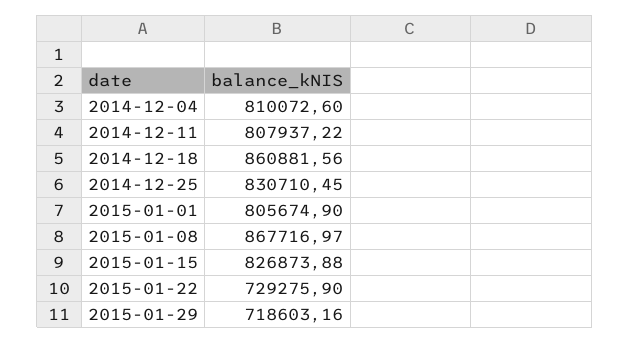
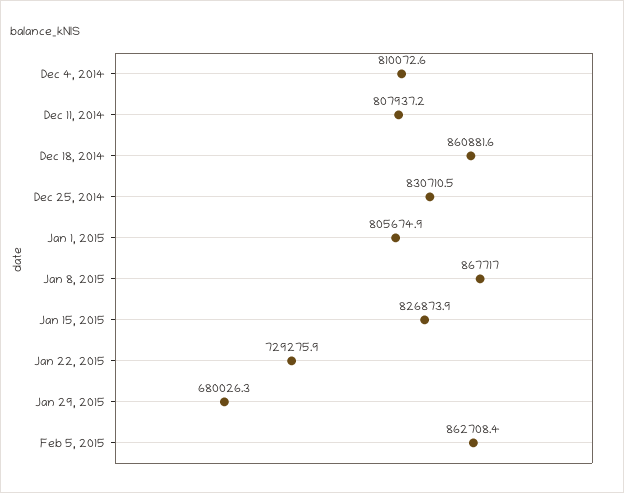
2015-01-29: 718603.16 -> 680026.3
Feb 5, 2015: none -> 862708.4

